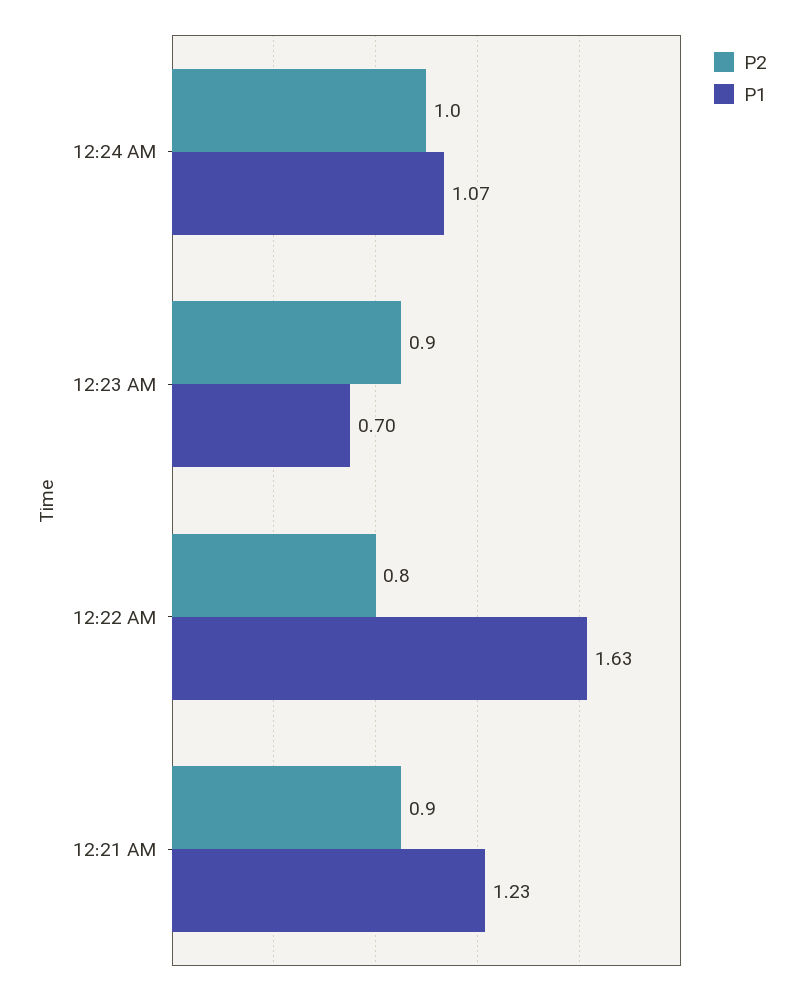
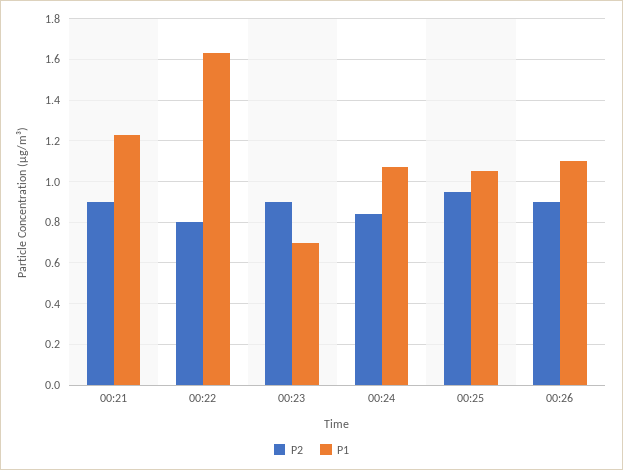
P2, 12:24 AM: 1 -> 0.85
P2, 00:25: none -> 0.95
P1, 00:25: none -> 1.05
P2, 00:26: none -> 0.9
P1, 00:26: none -> 1.1

